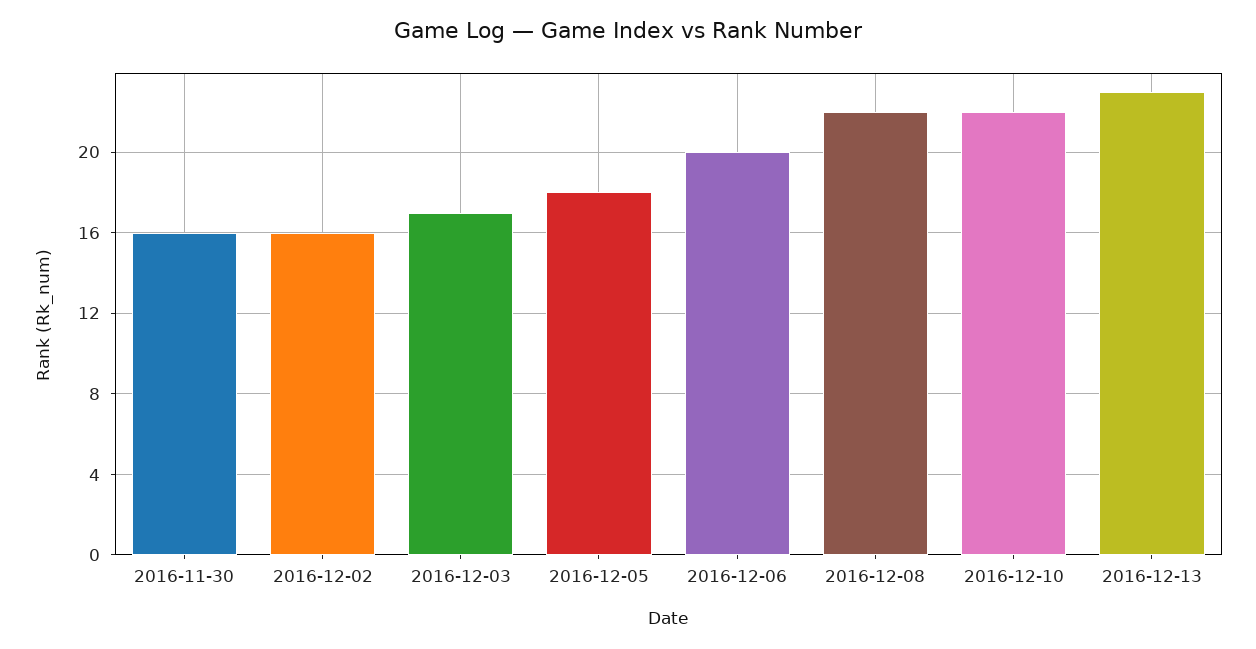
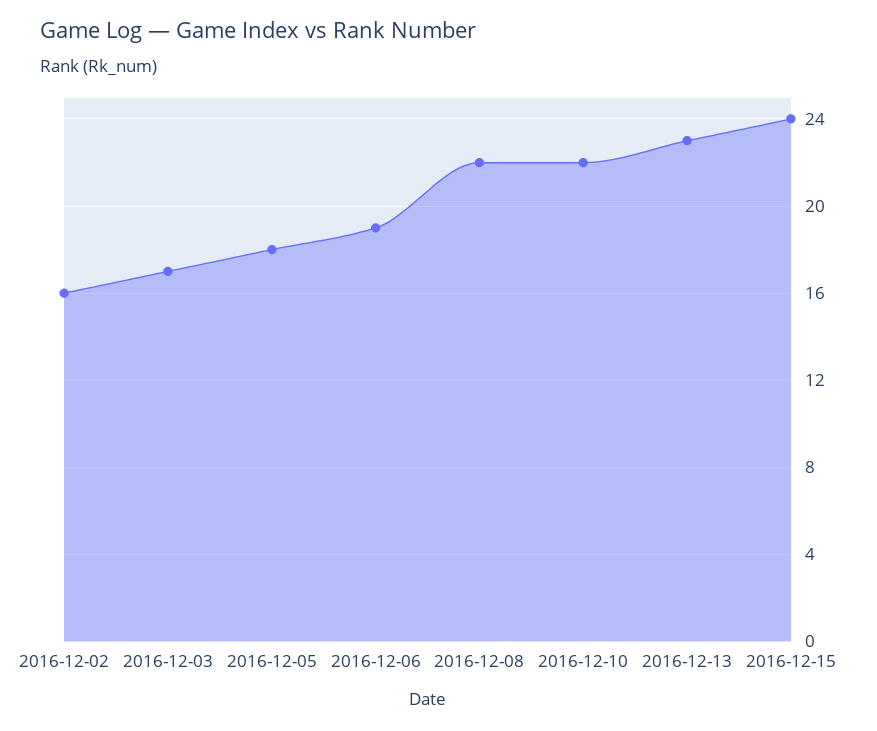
2016-11-30: 16 -> none
2016-12-06: 20 -> 19
2016-12-15: none -> 24

